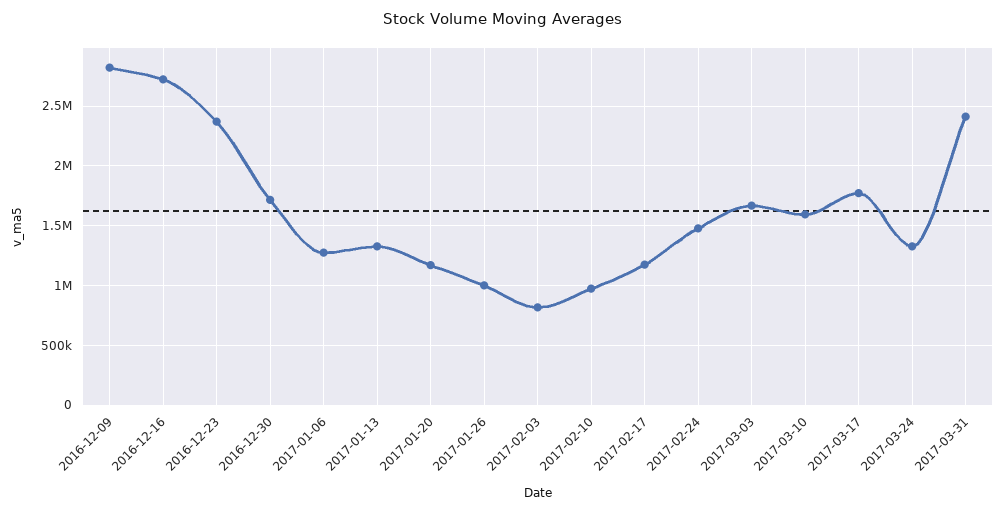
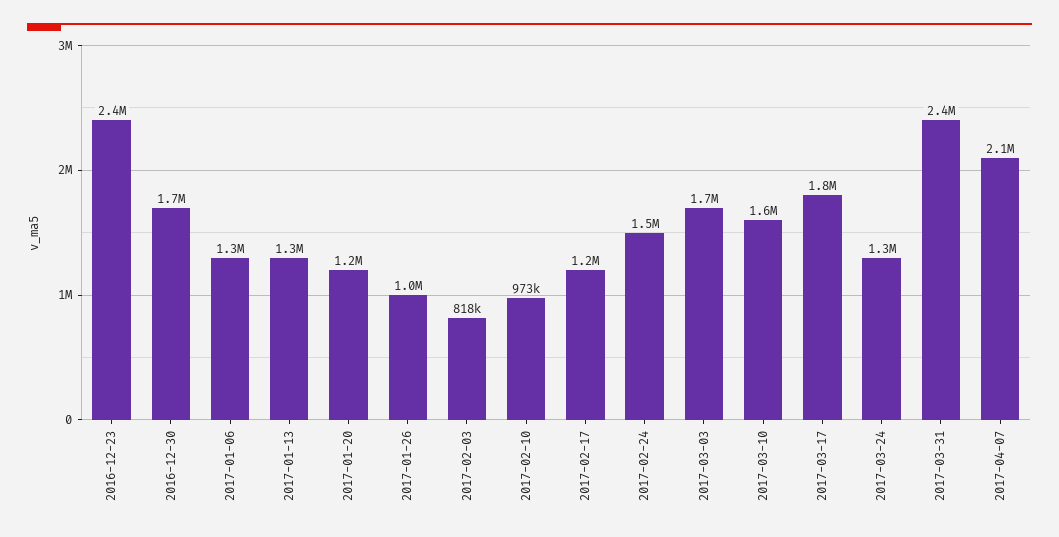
2016-12-09: 2800000 -> none
2016-12-16: 2700000 -> none
2017-04-07: none -> 2100000

